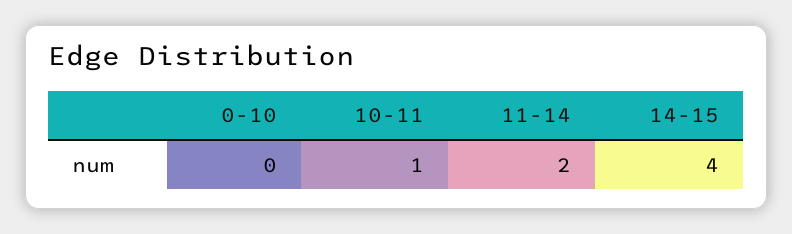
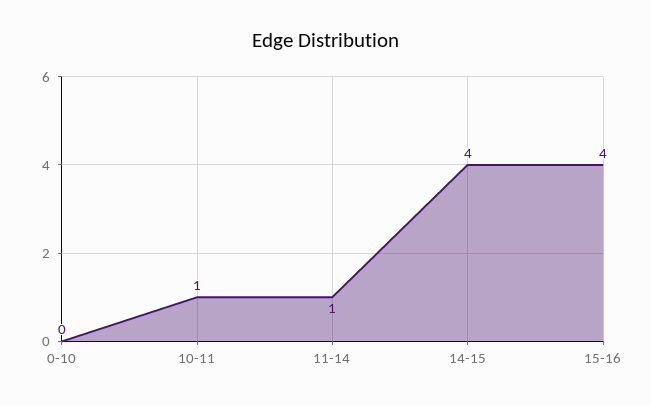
11-14: 2 -> 1
15-16: none -> 4

